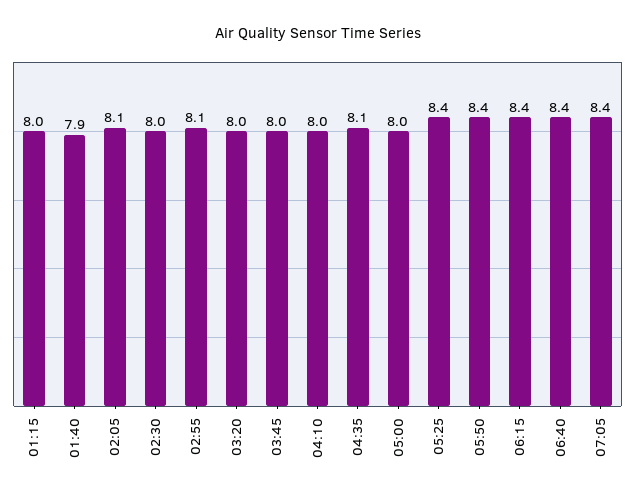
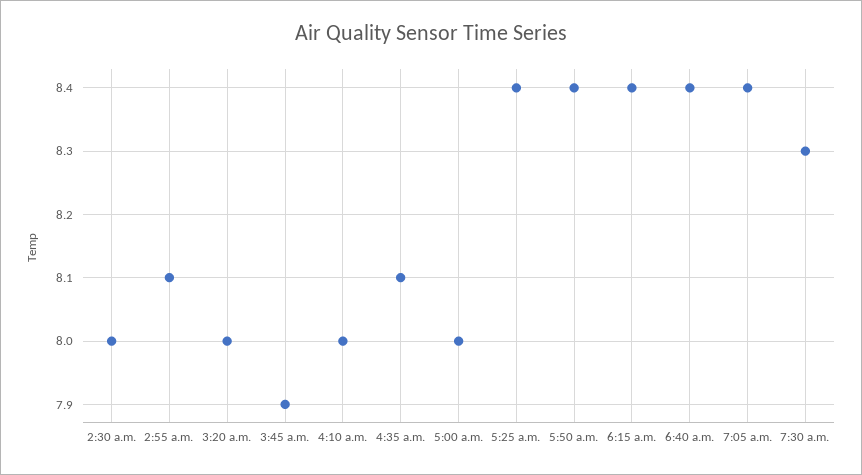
01:15: 8 -> none
01:40: 7.9 -> none
02:05: 8.1 -> none
03:45: 8 -> 7.9
7:30 a.m.: none -> 8.3

